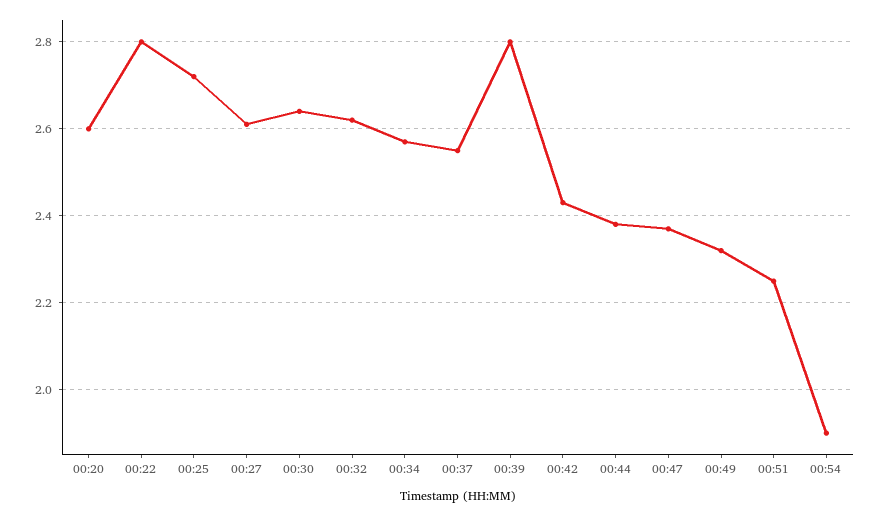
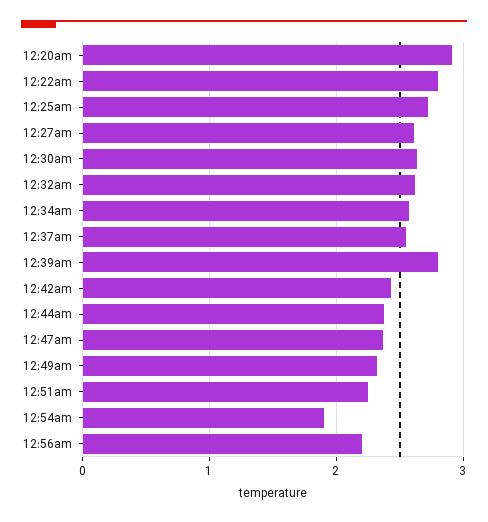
00:20: 2.6 -> 2.9
12:56am: none -> 2.2

